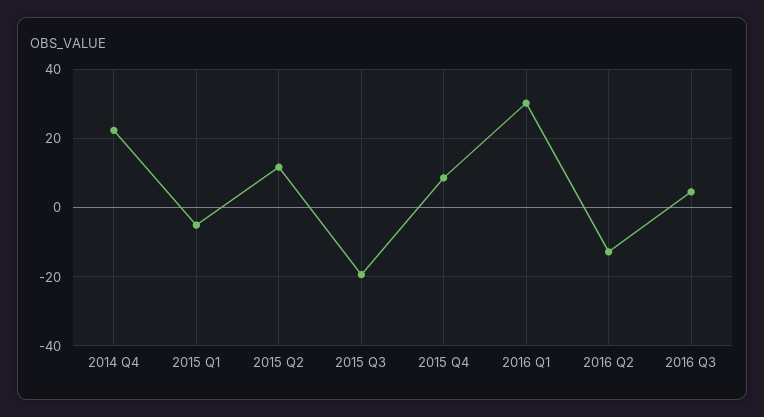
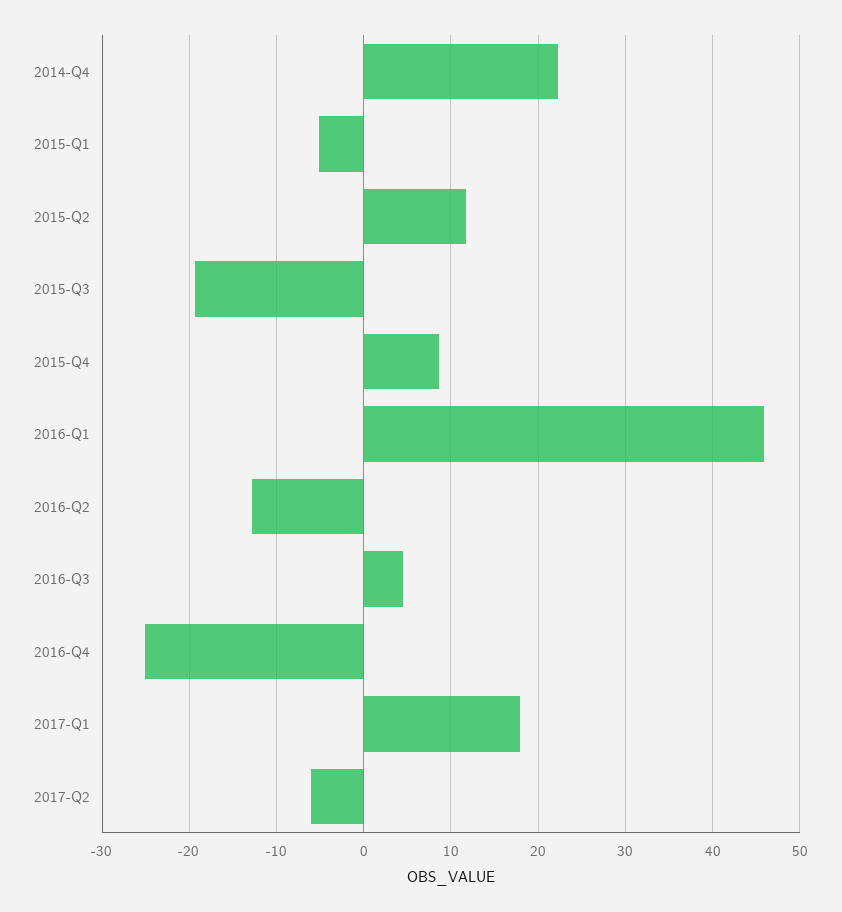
2016 Q1: 30 -> 46
2016-Q4: none -> -25
2017-Q1: none -> 18
2017-Q2: none -> -6

